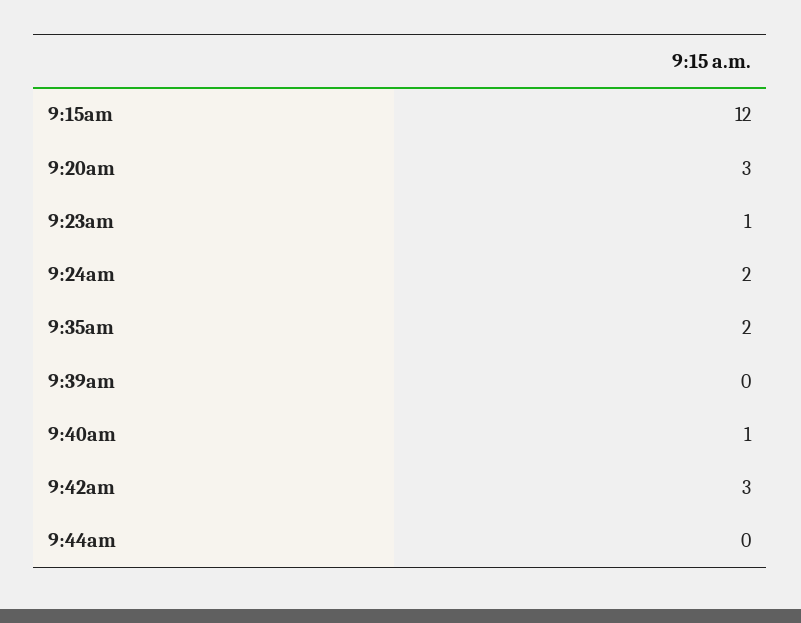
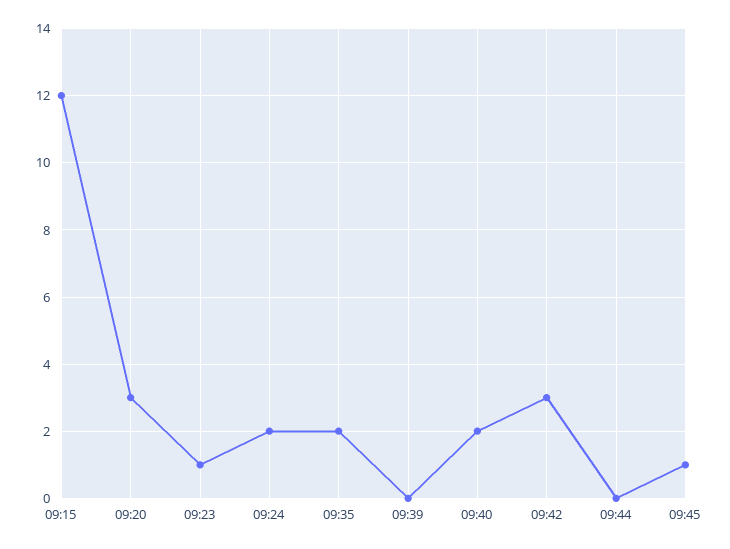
9:40am: 1 -> 2
09:45: none -> 1

